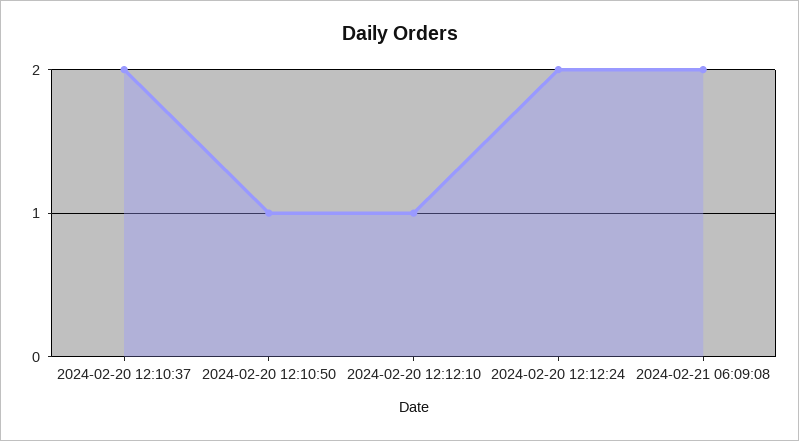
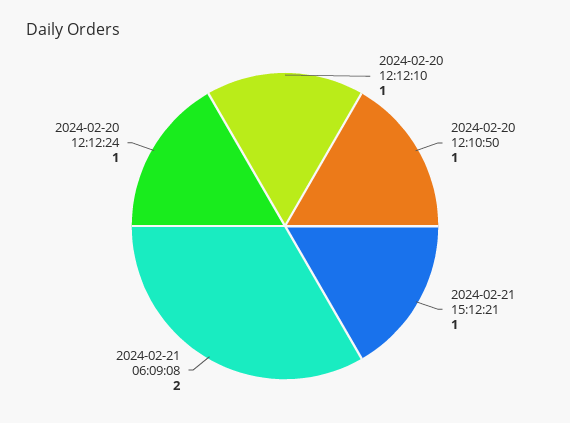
2024-02-20 12:10:37: 2 -> none
2024-02-20 12:12:24: 2 -> 1
2024-02-21 15:12:21: none -> 1

